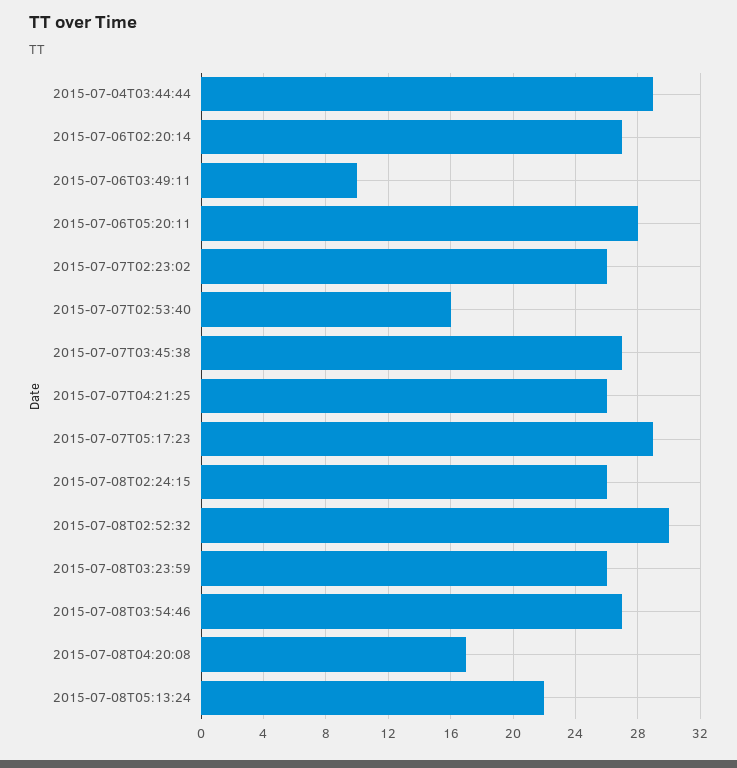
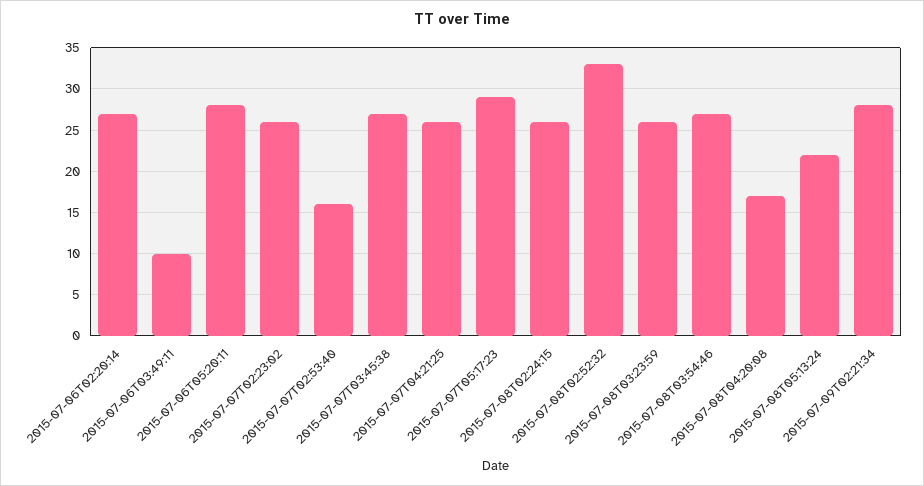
2015-07-04T03:44:44: 29 -> none
2015-07-08T02:52:32: 30 -> 33
2015-07-09T02:21:34: none -> 28

